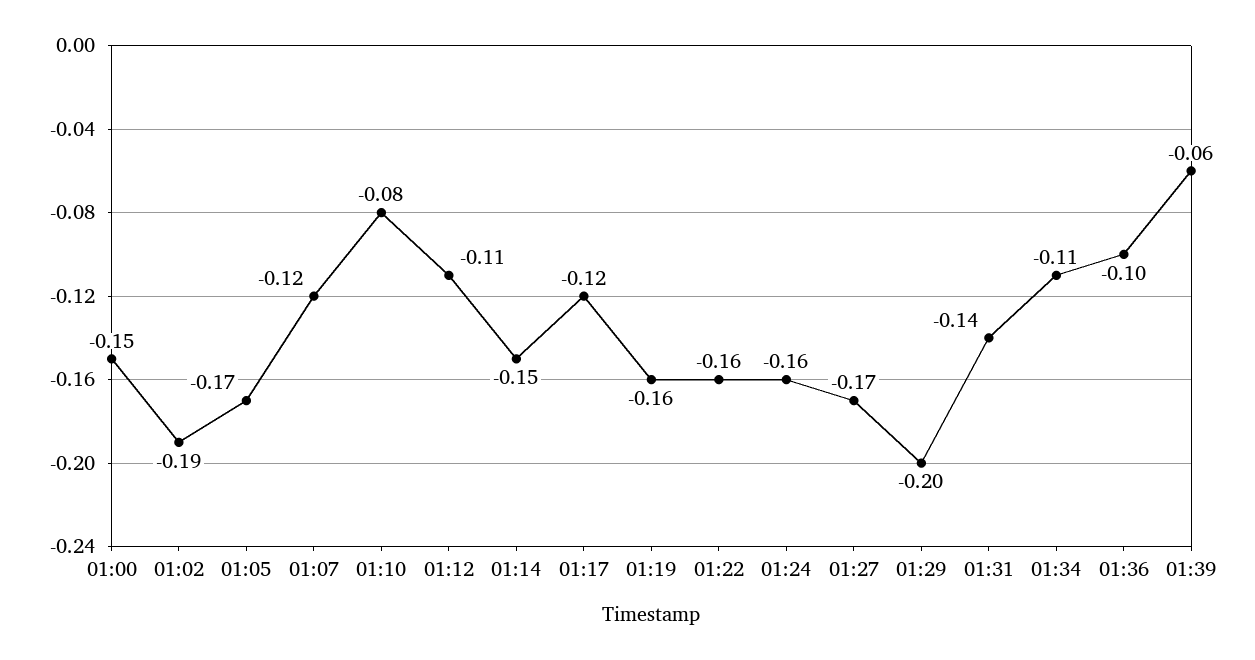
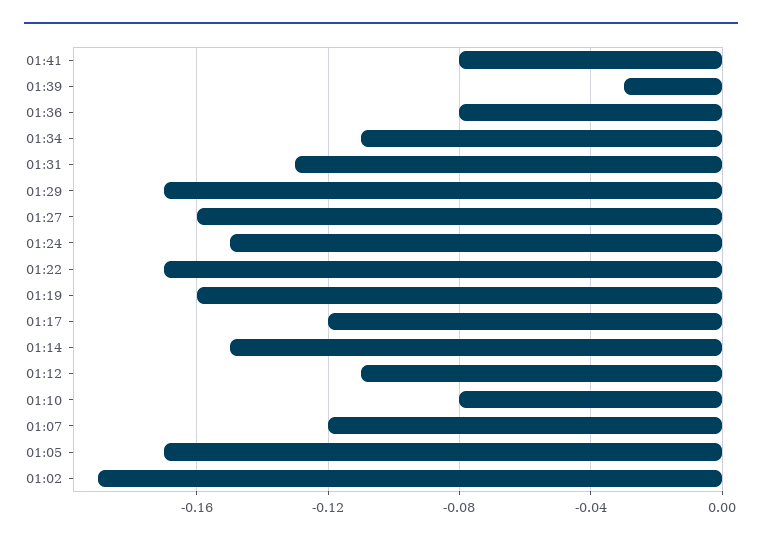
01:00: -0.15 -> none
01:22: -0.16 -> -0.17
01:24: -0.16 -> -0.15
01:27: -0.17 -> -0.16
01:29: -0.2 -> -0.17
01:31: -0.14 -> -0.13
01:36: -0.1 -> -0.08
01:39: -0.06 -> -0.03
01:41: none -> -0.08

